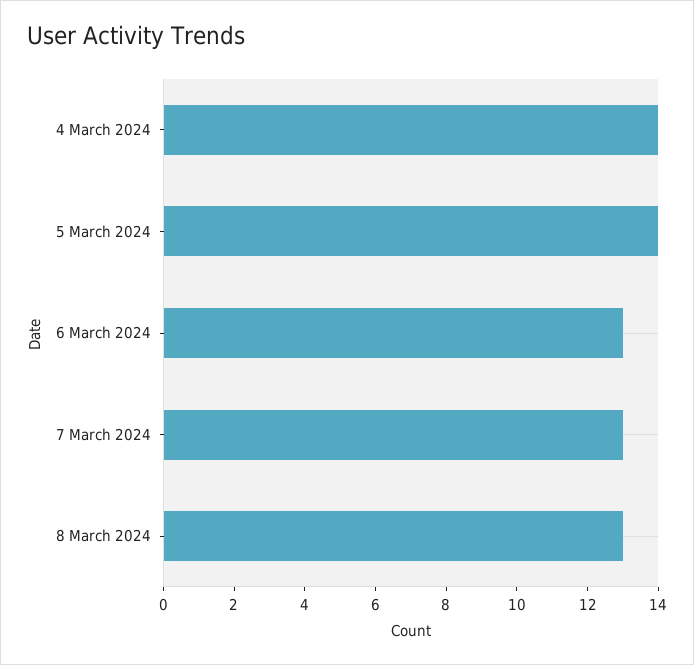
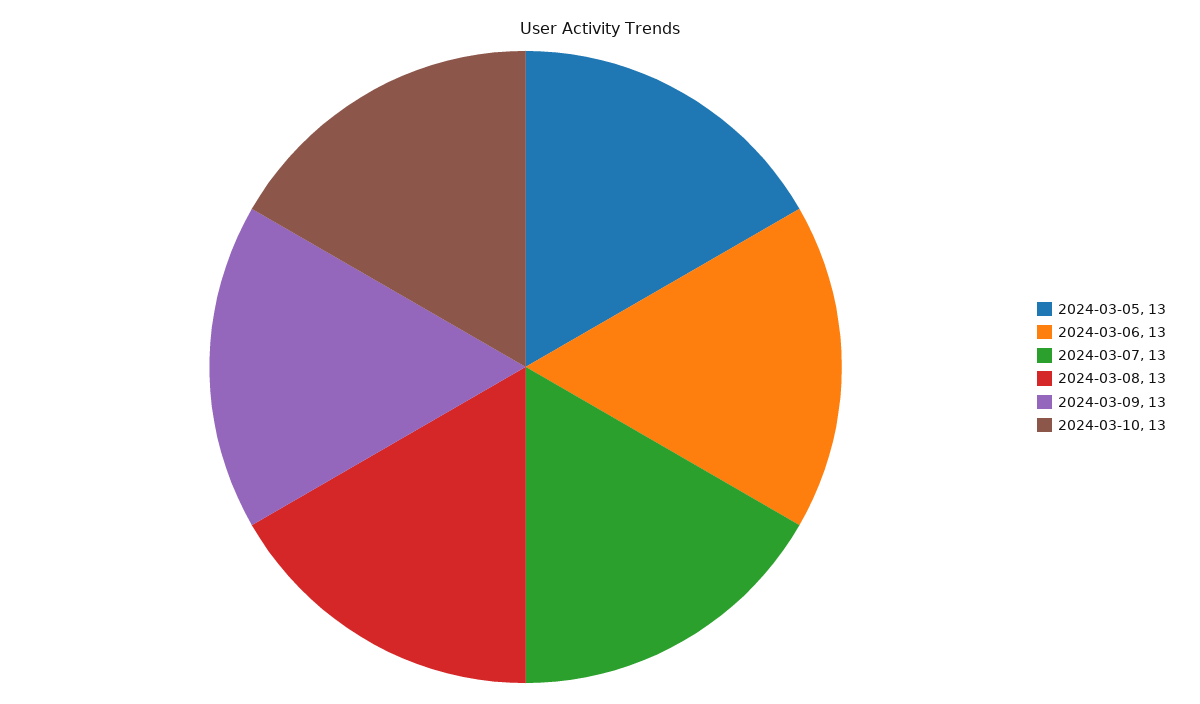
4 March 2024: 14 -> none
5 March 2024: 14 -> 13
2024-03-09: none -> 13
2024-03-10: none -> 13

